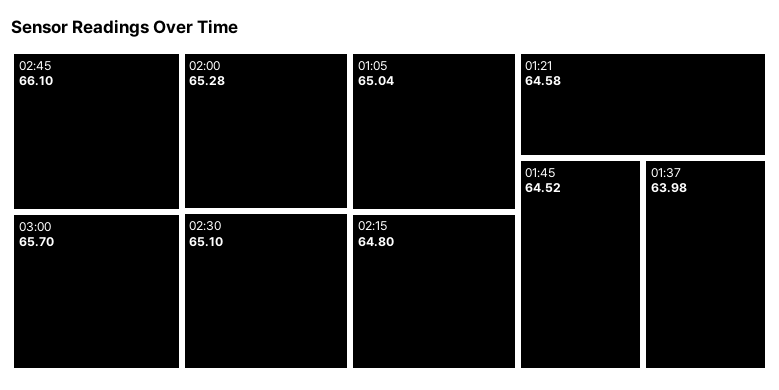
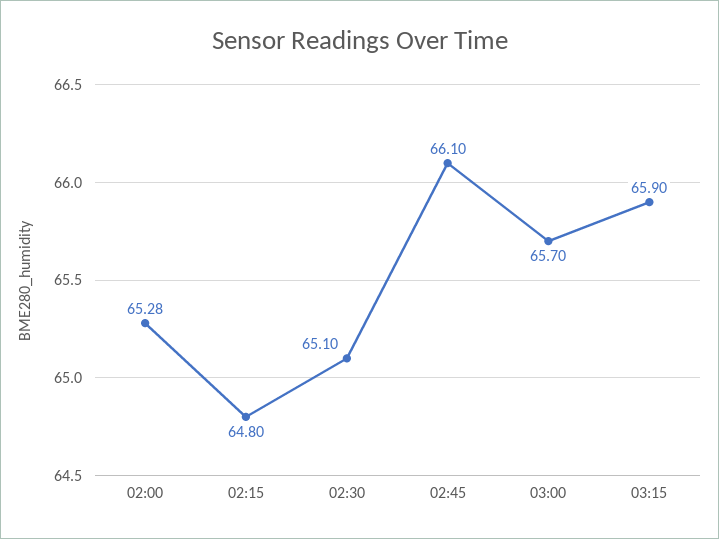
01:05: 65.04 -> none
01:21: 64.58 -> none
01:45: 64.52 -> none
01:37: 63.98 -> none
03:15: none -> 65.9

